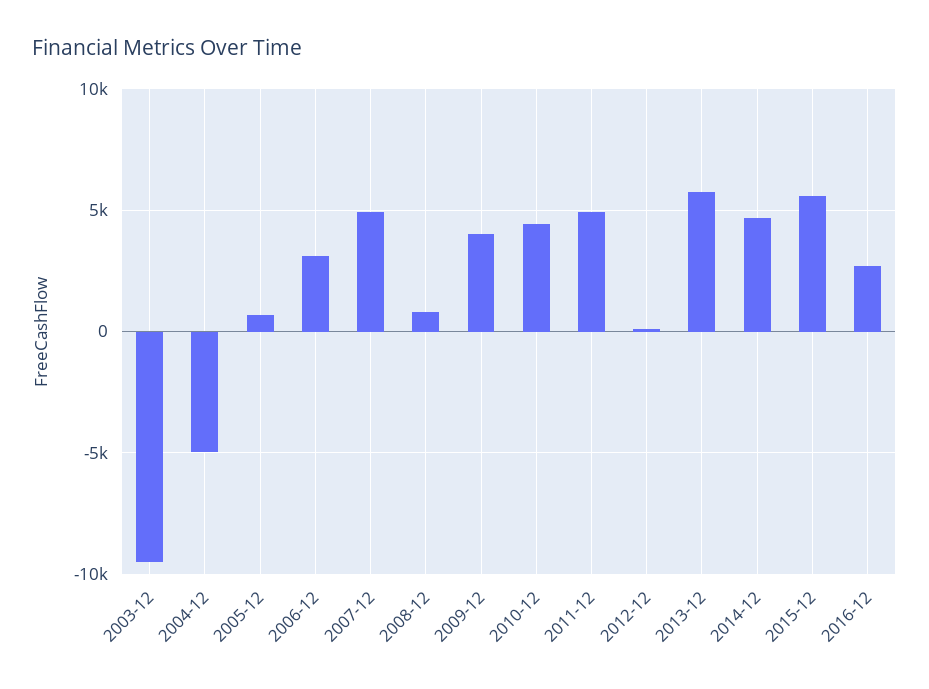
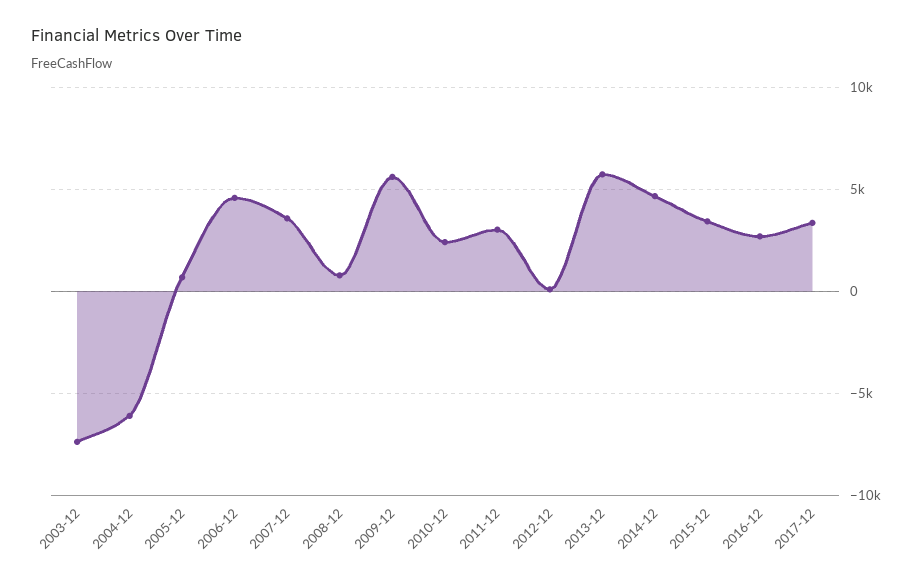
2003-12: -9500 -> -7500
2004-12: -5000 -> -6000
2006-12: 3000 -> 4500
2007-12: 5000 -> 3500
2009-12: 4000 -> 5500
2010-12: 4500 -> 2500
2011-12: 5000 -> 3000
2015-12: 5500 -> 3500
2017-12: none -> 3500

